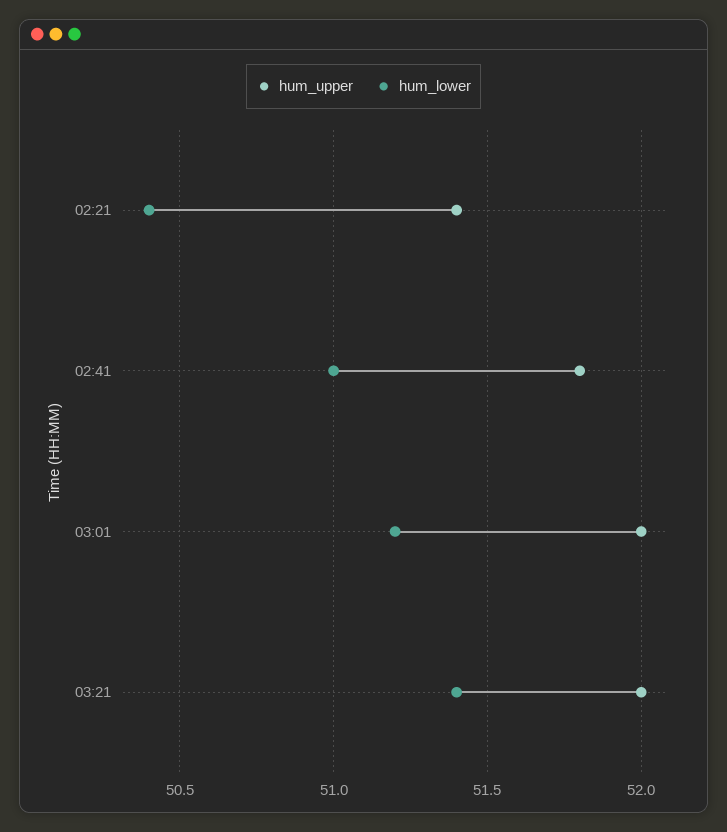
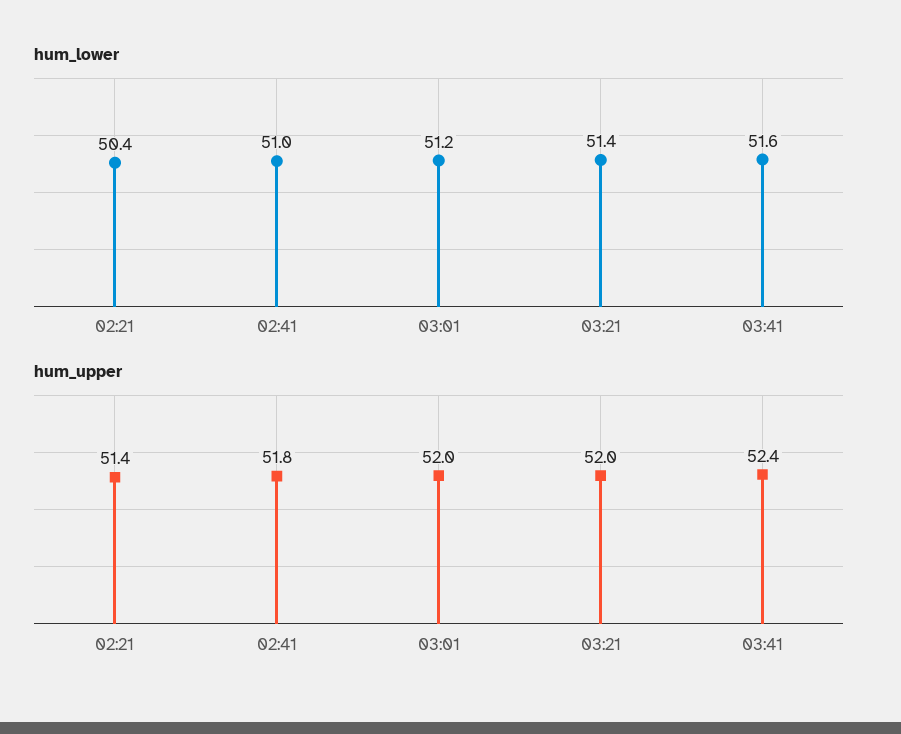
hum_lower, 03:41: none -> 51.6
hum_upper, 03:41: none -> 52.4

